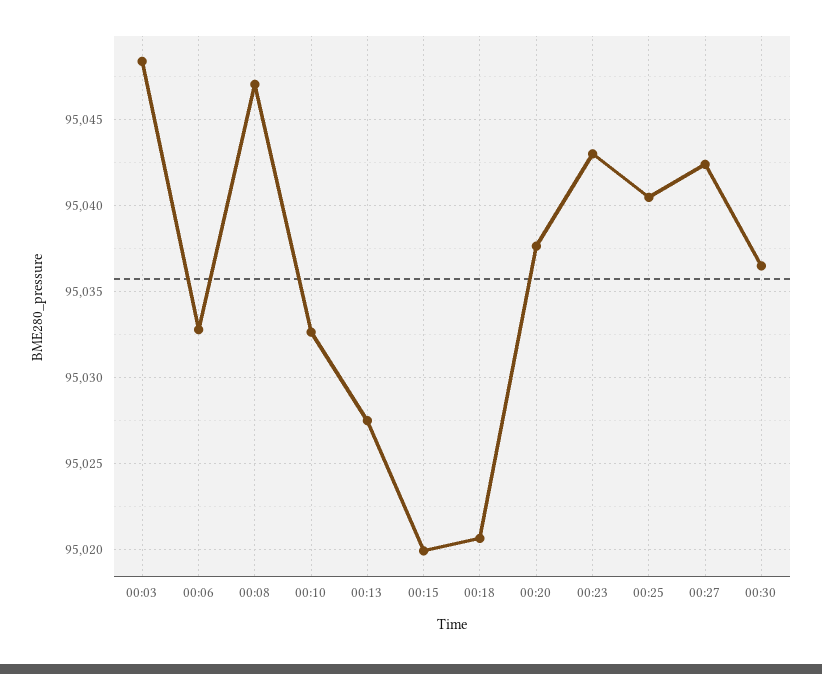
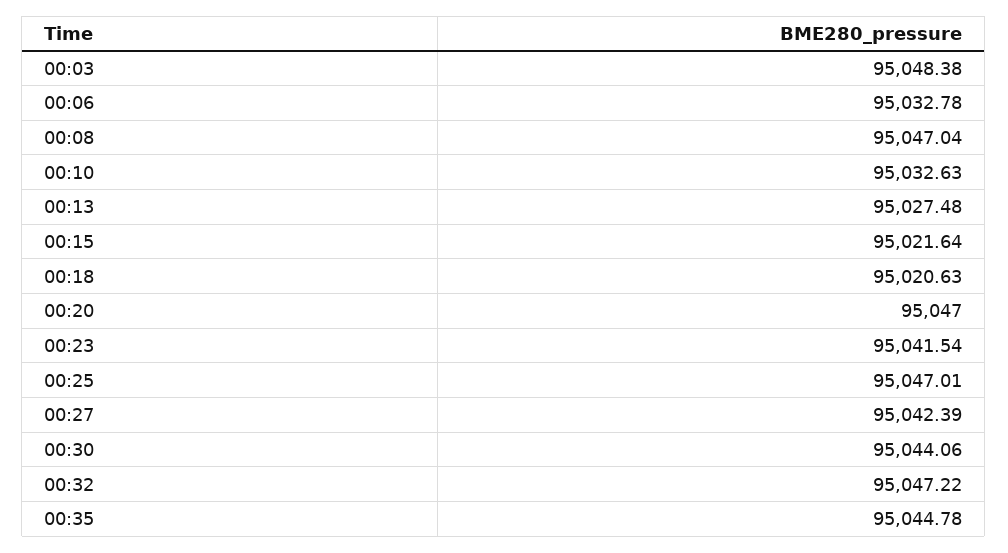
00:15: 95020 -> 95021.64
00:20: 95037.5 -> 95047
00:23: 95043 -> 95041.54
00:25: 95040.5 -> 95047.01
00:30: 95036.5 -> 95044.06
00:32: none -> 95047.22
00:35: none -> 95044.78

